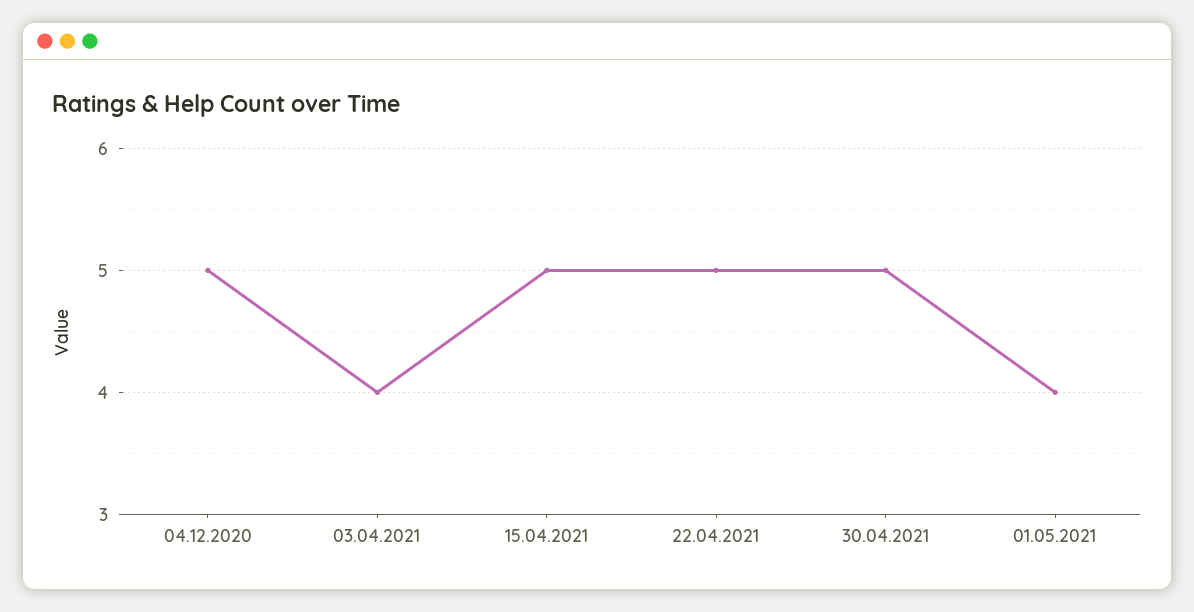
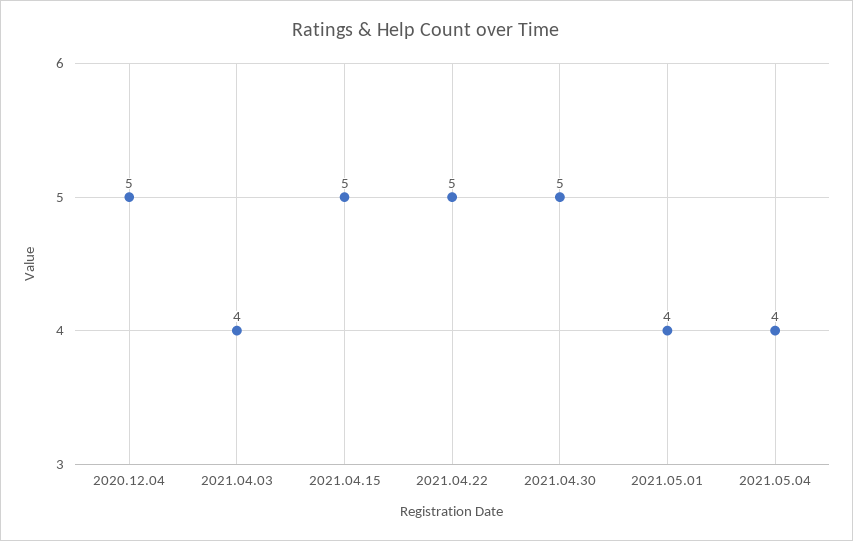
2021.05.04: none -> 4

